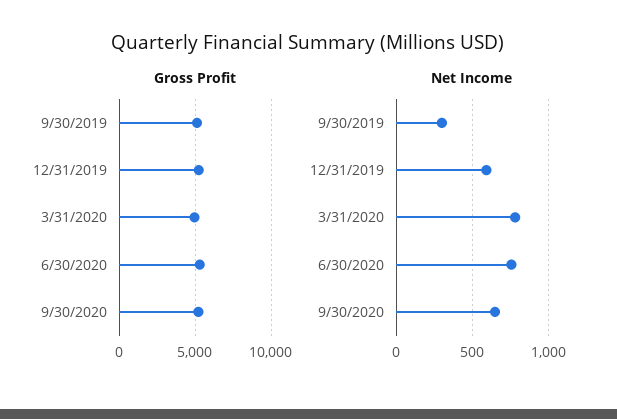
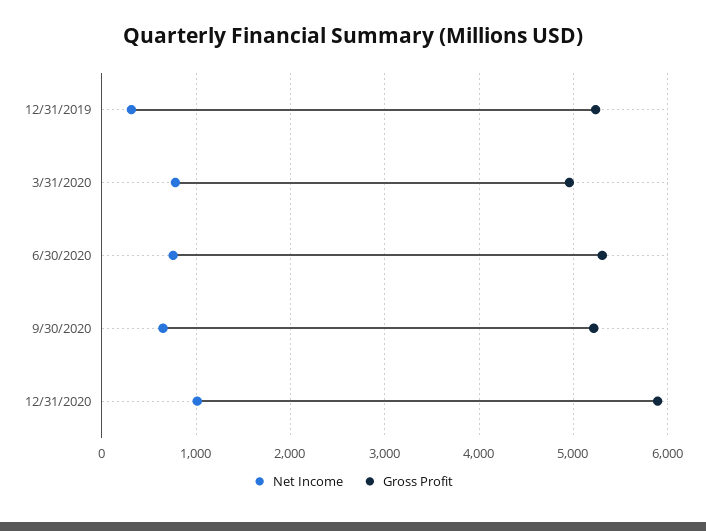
Gross Profit, 9/30/2019: 5000 -> none
Net Income, 9/30/2019: 300 -> none
Net Income, 12/31/2019: 600 -> 300
Net Income, 12/31/2020: none -> 1000
Gross Profit, 12/31/2020: none -> 5900

